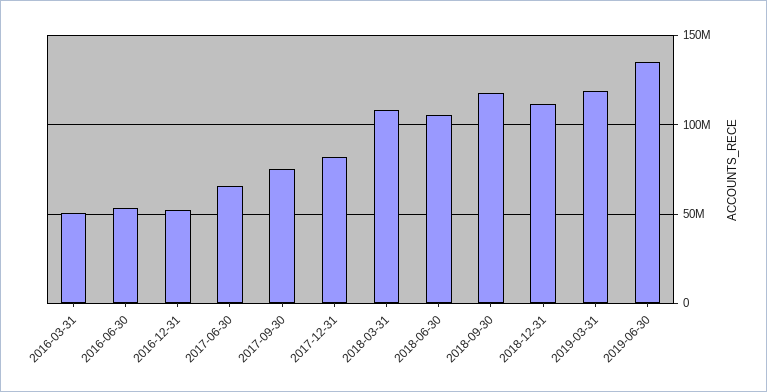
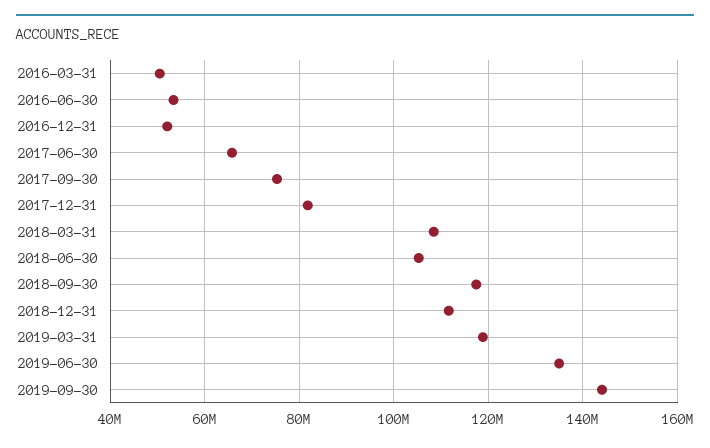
2019-09-30: none -> 144000000

